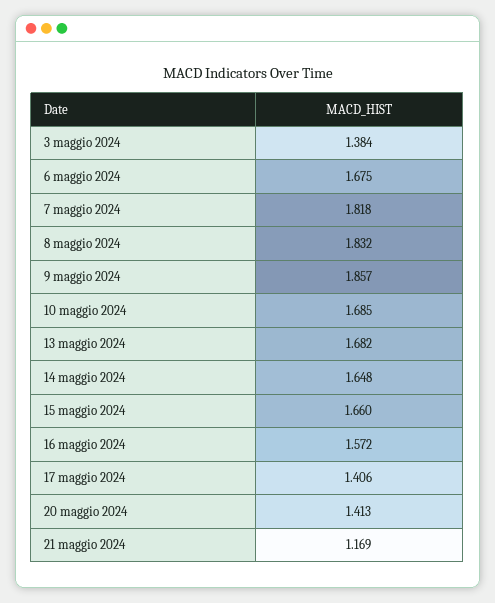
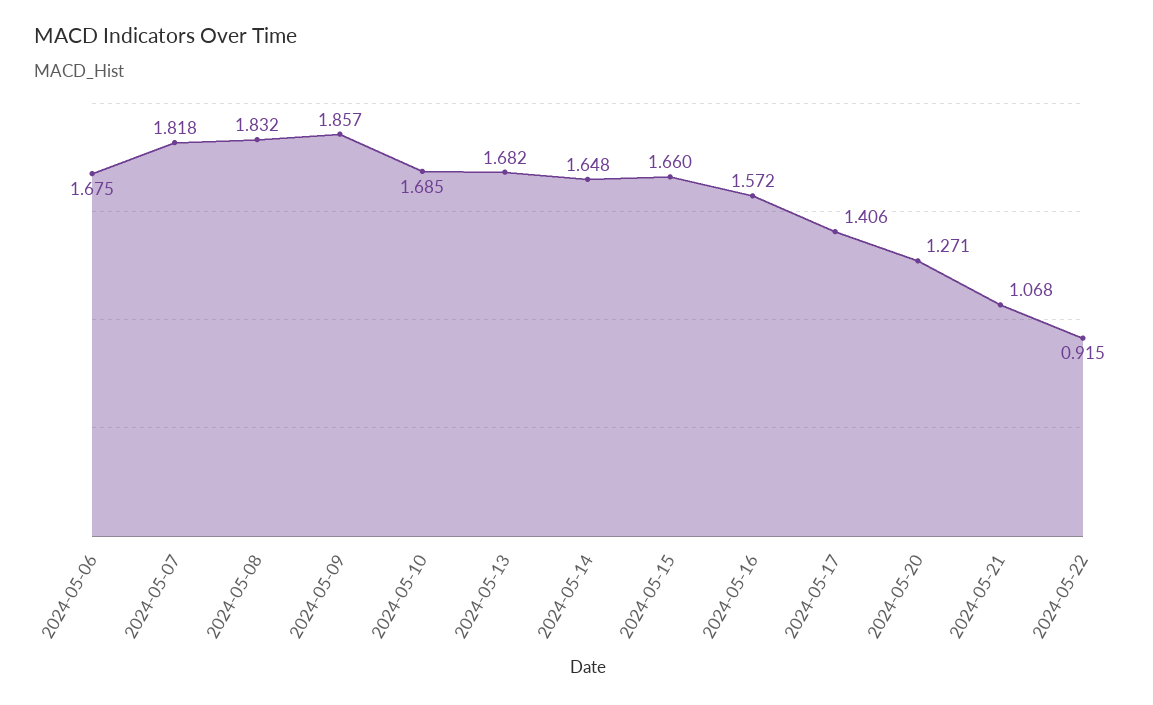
3 maggio 2024: 1.384 -> none
20 maggio 2024: 1.413 -> 1.271
21 maggio 2024: 1.169 -> 1.068
2024-05-22: none -> 0.915

